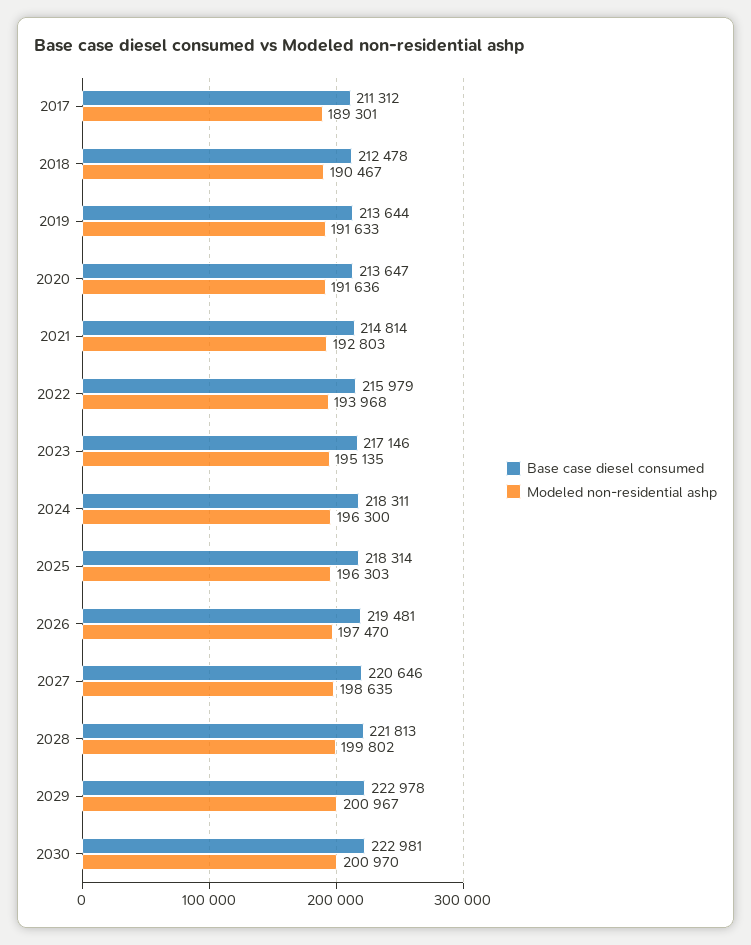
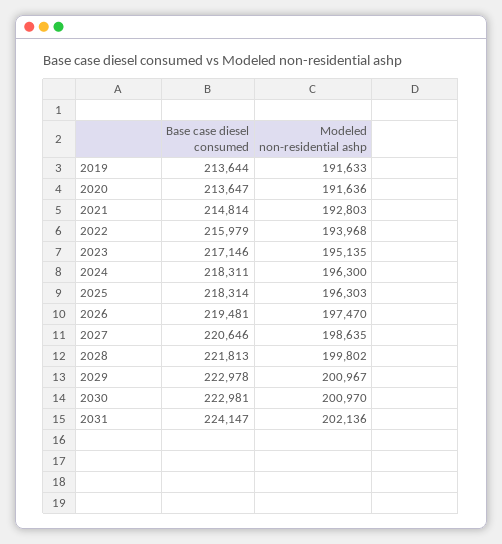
Base case diesel consumed, 2017: 211312 -> none
Modeled non-residential ashp, 2017: 189301 -> none
Base case diesel consumed, 2018: 212478 -> none
Modeled non-residential ashp, 2018: 190467 -> none
Base case diesel consumed, 2031: none -> 224147
Modeled non-residential ashp, 2031: none -> 202136

